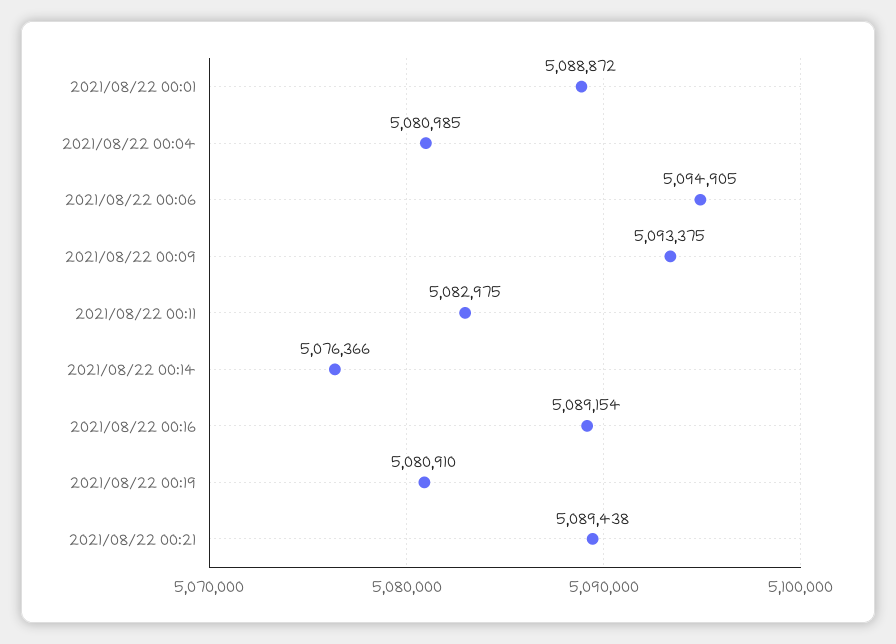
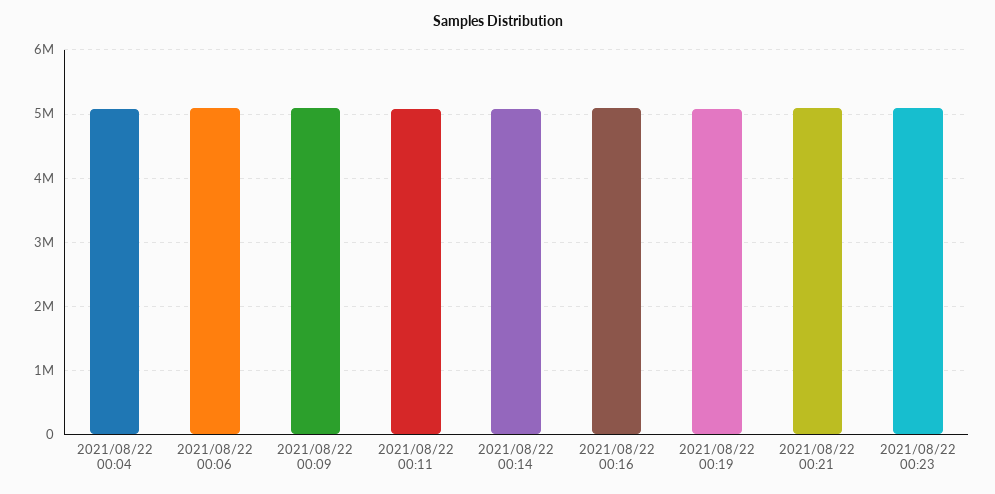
2021/08/22 00:01: 5088872 -> none
2021/08/22 00:23: none -> 5100000

